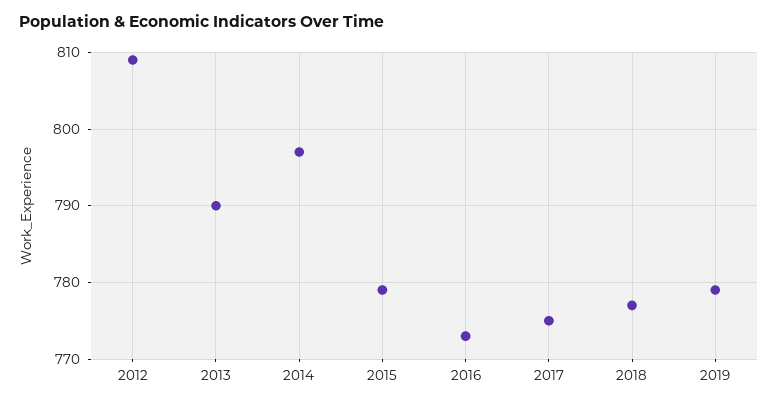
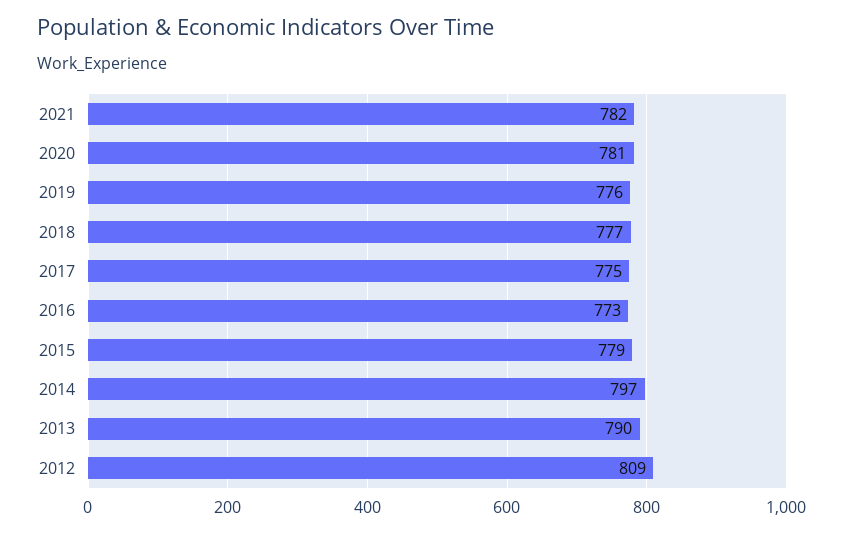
2019: 779 -> 776
2021: none -> 782
2020: none -> 781

